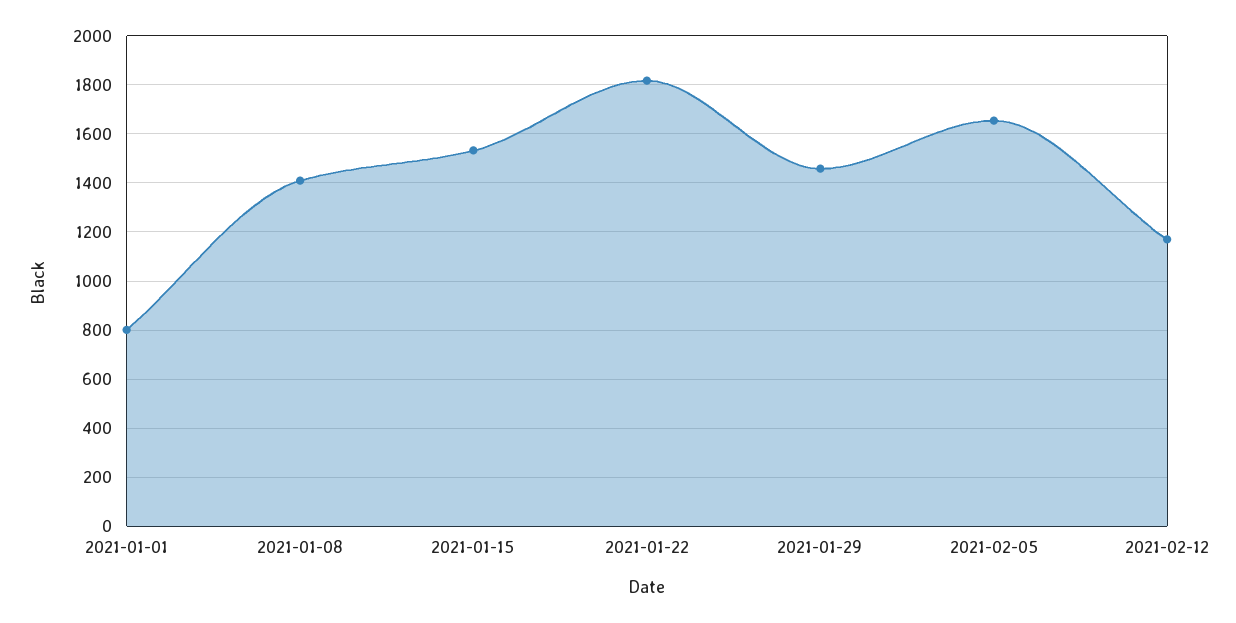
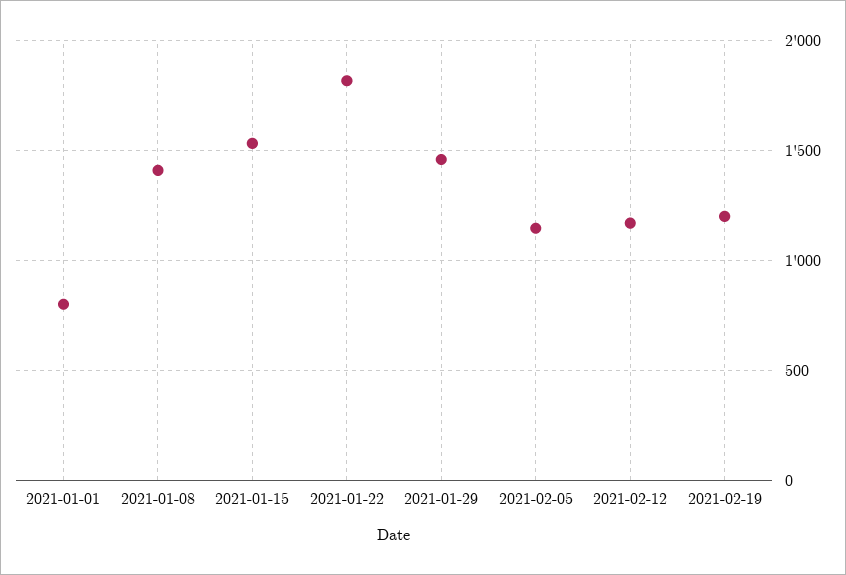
2021-02-05: 1650 -> 1150
2021-02-19: none -> 1200

